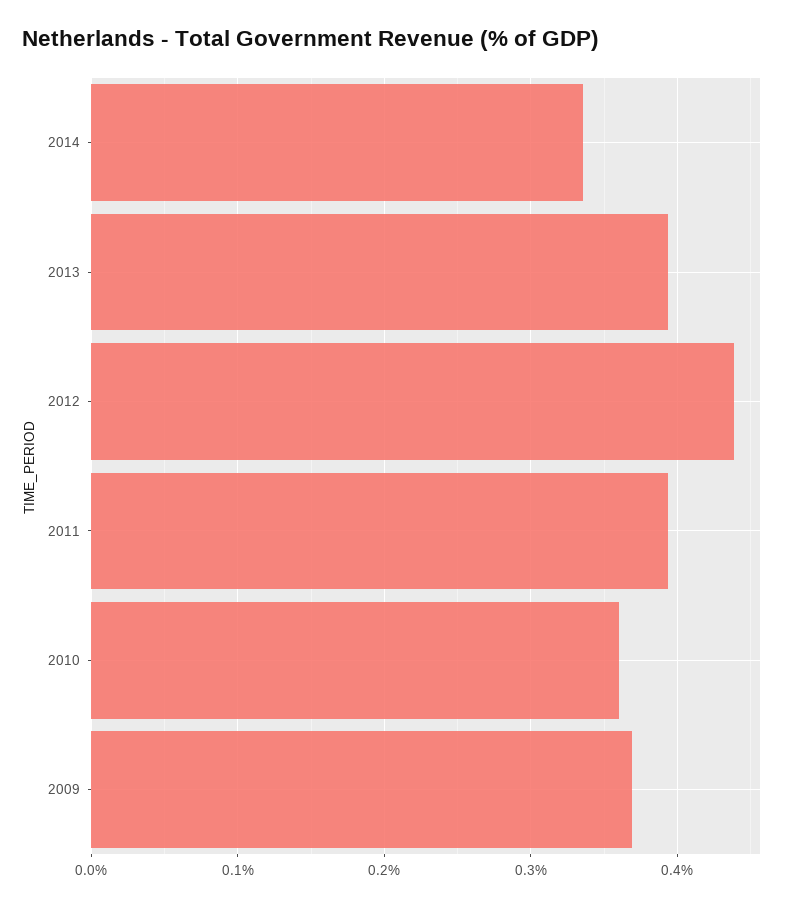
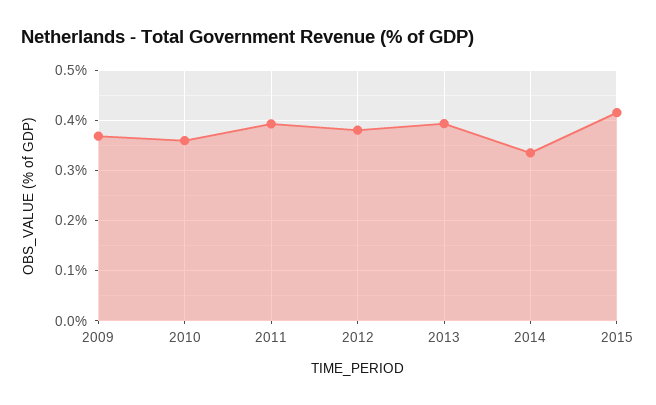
2012: 0.44 -> 0.38
2015: none -> 0.42

